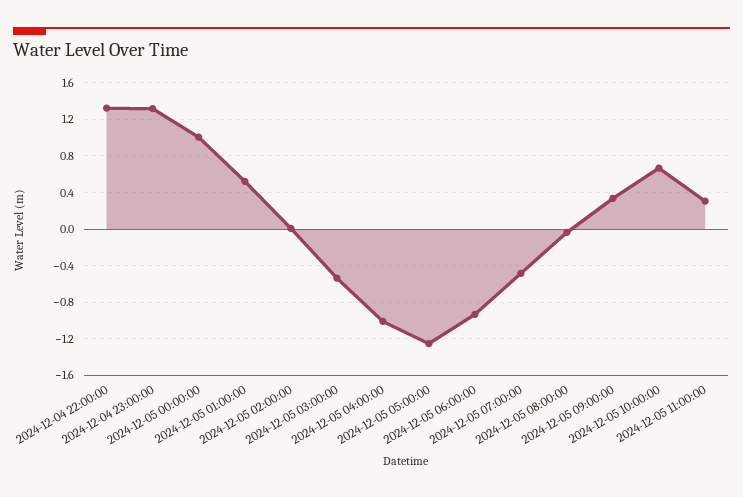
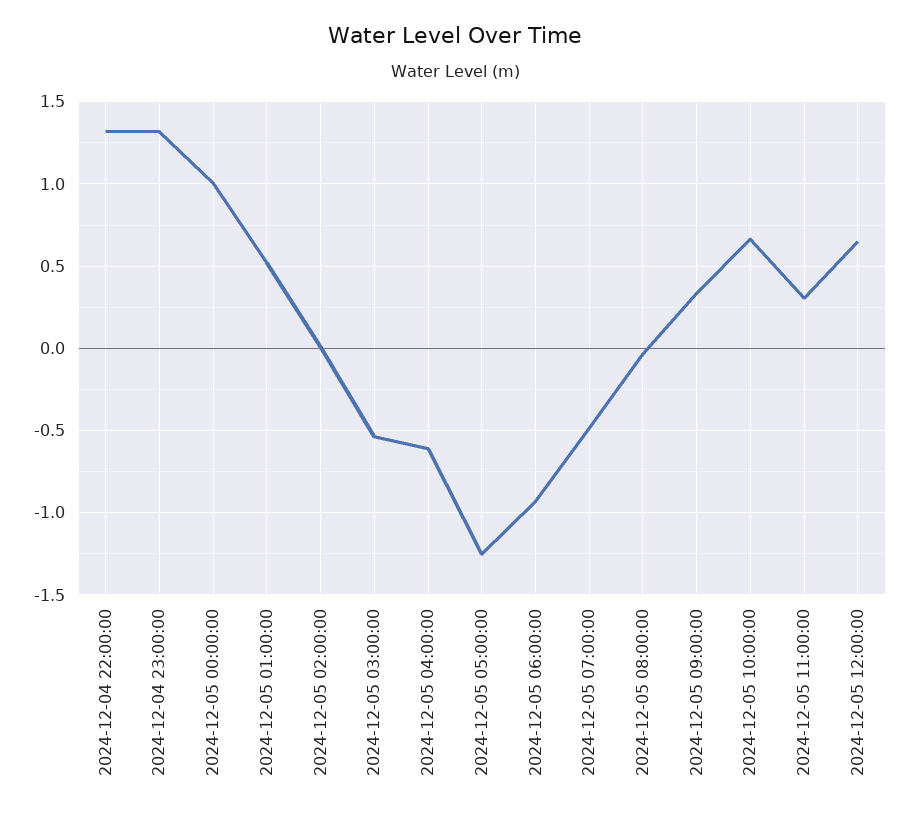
2024-12-05 04:00:00: -1 -> -0.6
2024-12-05 12:00:00: none -> 0.65

